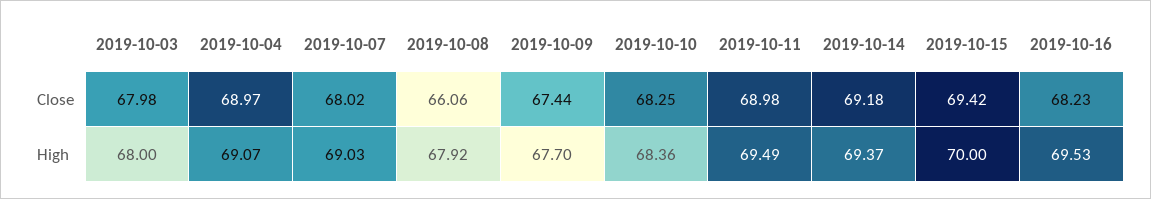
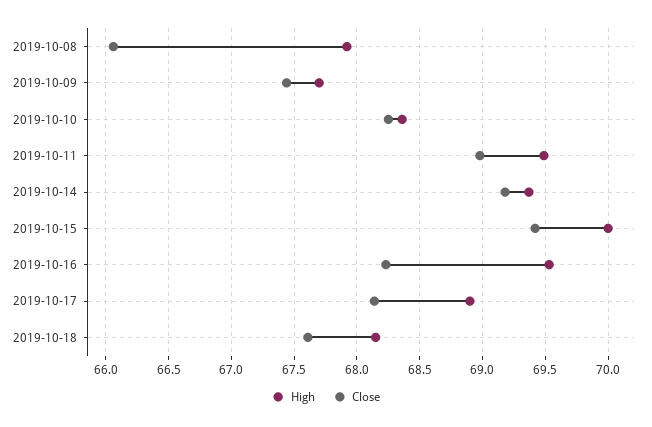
Close, 2019-10-03: 67.98 -> none
Close, 2019-10-04: 68.97 -> none
Close, 2019-10-07: 68.02 -> none
High, 2019-10-03: 68 -> none
High, 2019-10-04: 69.07 -> none
High, 2019-10-07: 69.03 -> none
High, 2019-10-17: none -> 68.9
Close, 2019-10-17: none -> 68.15
High, 2019-10-18: none -> 68.15
Close, 2019-10-18: none -> 67.6

